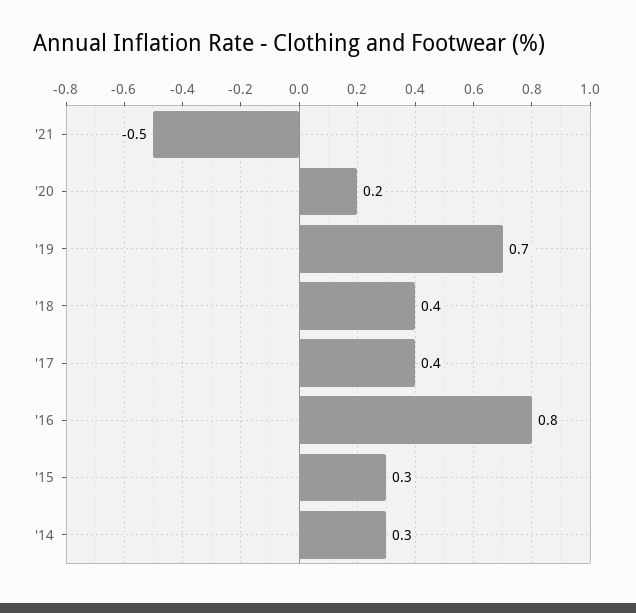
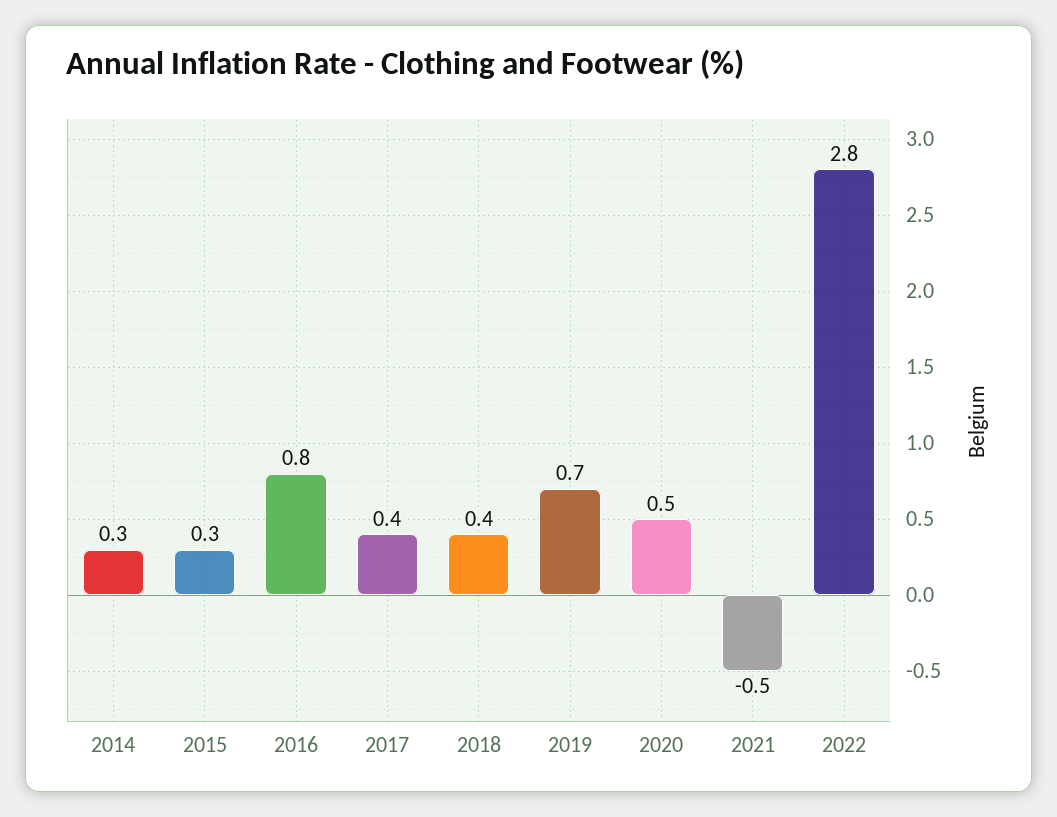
'20: 0.2 -> 0.5
2022: none -> 2.8

